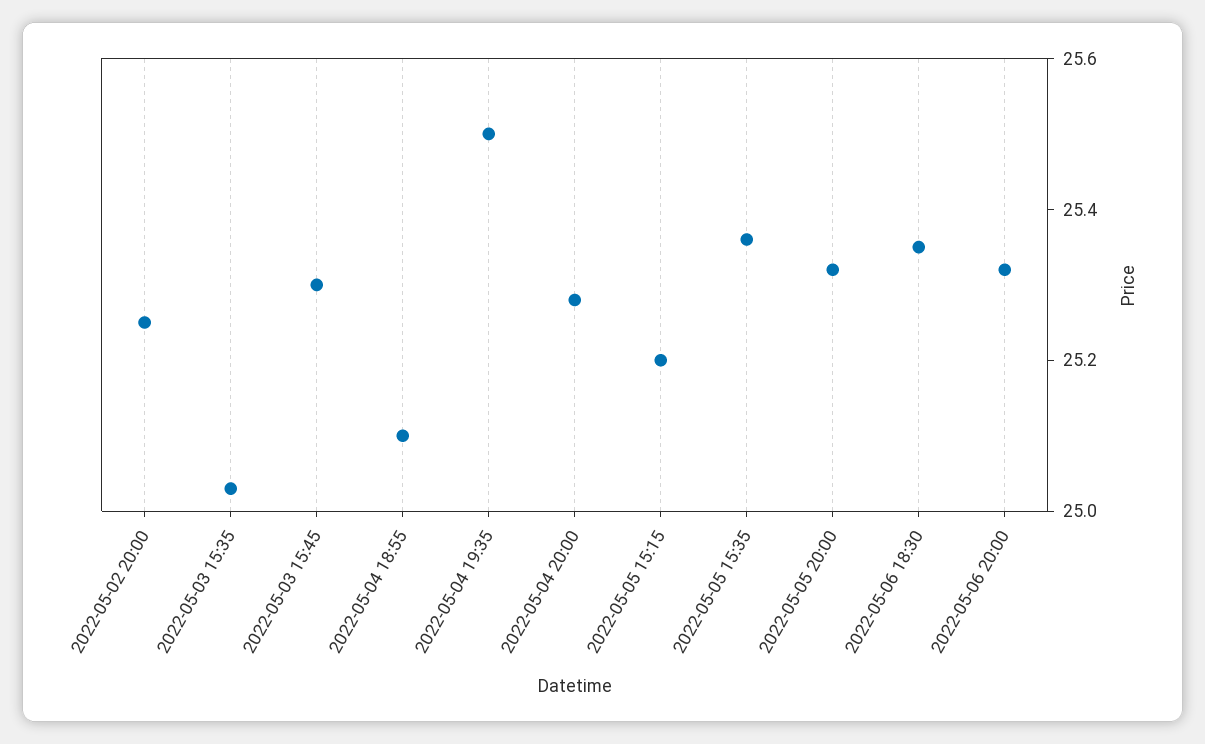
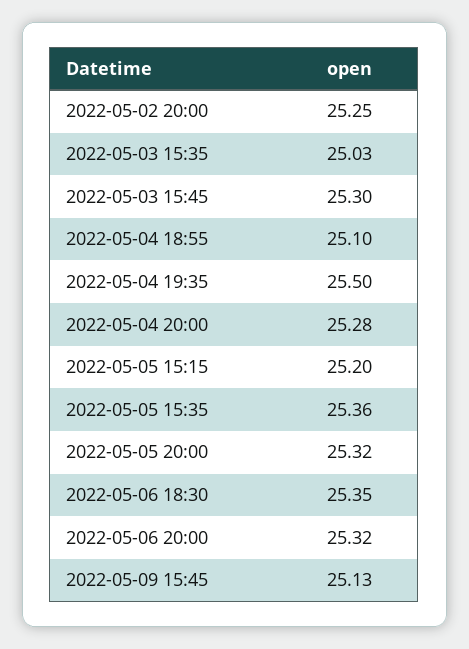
2022-05-09 15:45: none -> 25.13

